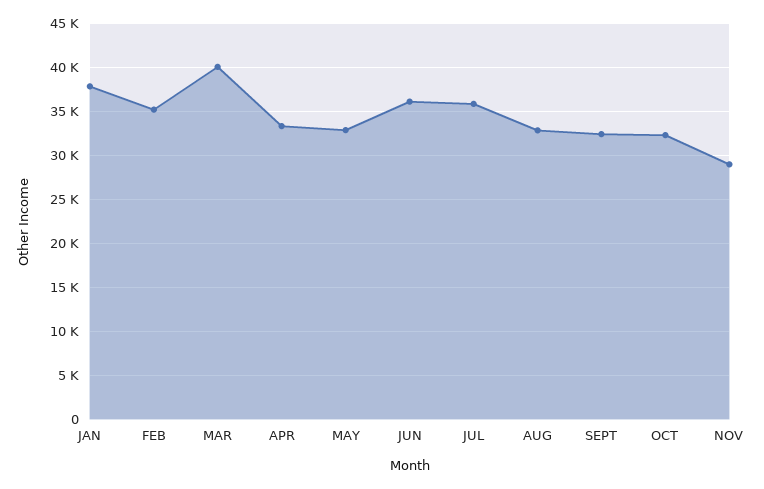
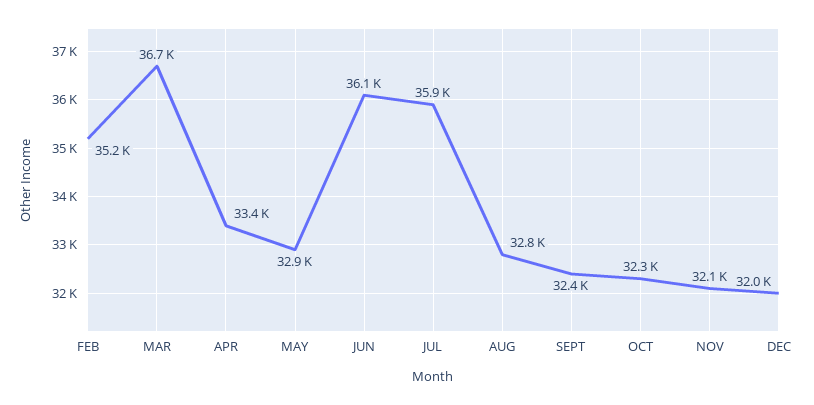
JAN: 38000 -> none
MAR: 40000 -> 36700
NOV: 29000 -> 32100
DEC: none -> 32000

